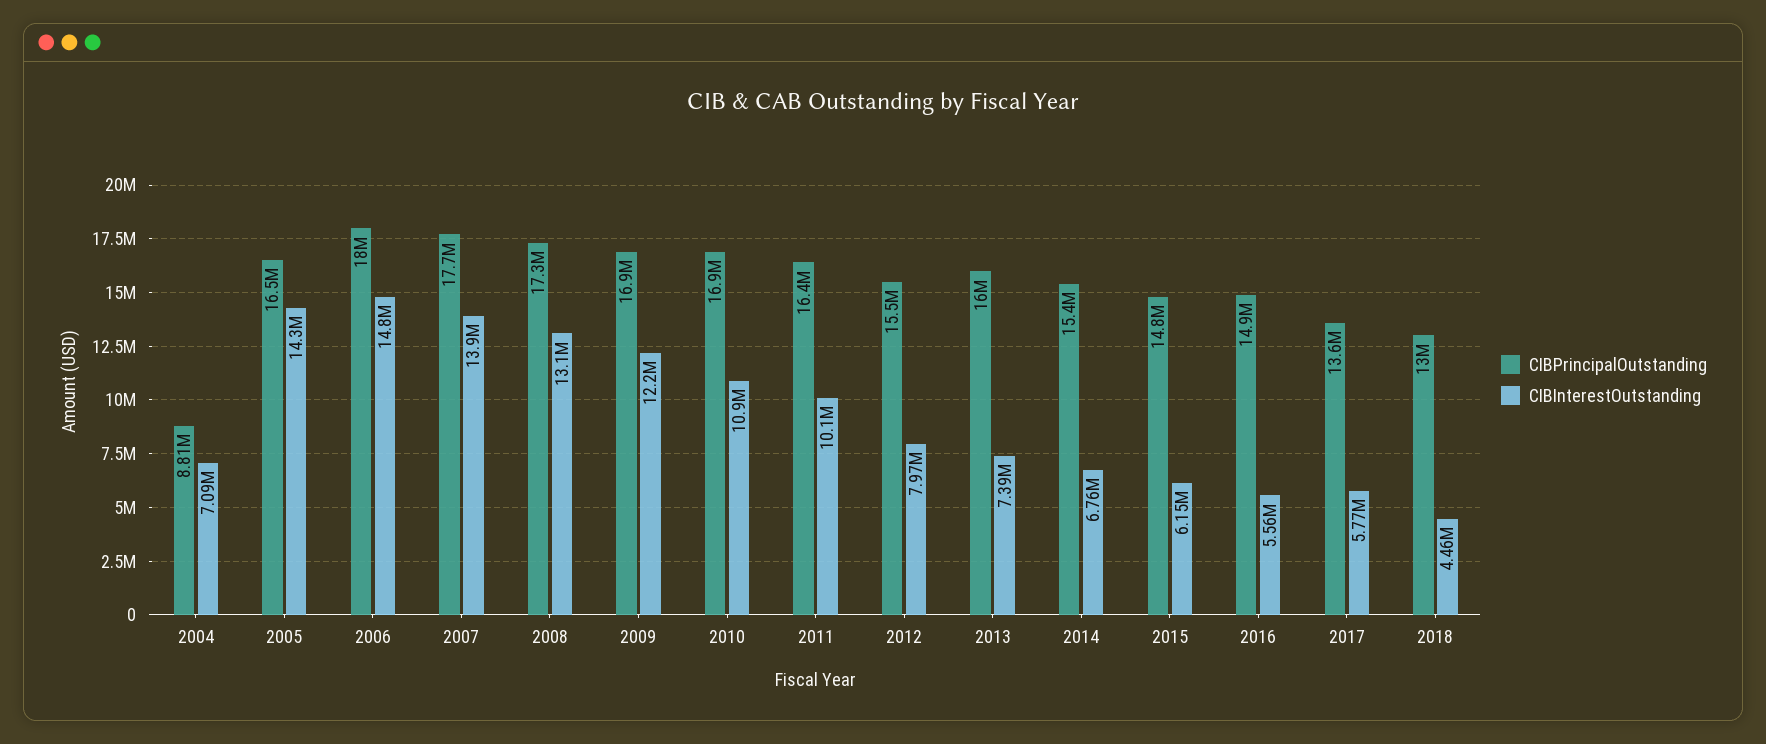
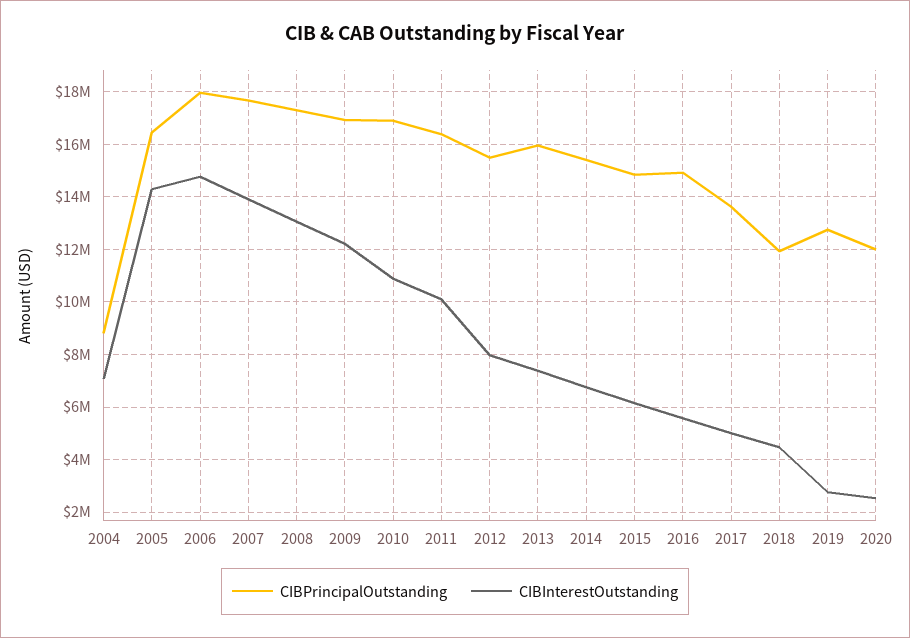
CIBInterestOutstanding, 2017: 5770000 -> 5000000
CIBPrincipalOutstanding, 2018: 13000000 -> 12000000
CIBPrincipalOutstanding, 2019: none -> 12750000
CIBInterestOutstanding, 2019: none -> 2750000
CIBPrincipalOutstanding, 2020: none -> 12000000
CIBInterestOutstanding, 2020: none -> 2500000

